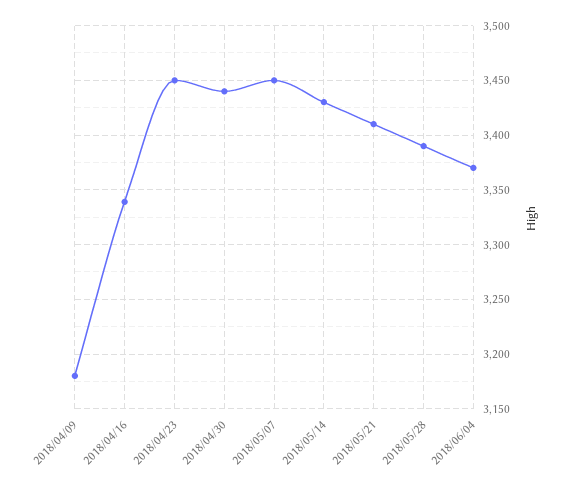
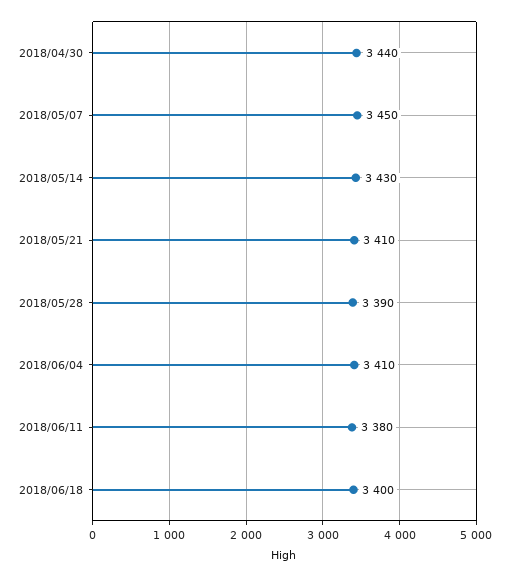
2018/04/09: 3180 -> none
2018/04/16: 3340 -> none
2018/04/23: 3450 -> none
2018/06/04: 3370 -> 3410
2018/06/11: none -> 3380
2018/06/18: none -> 3400

